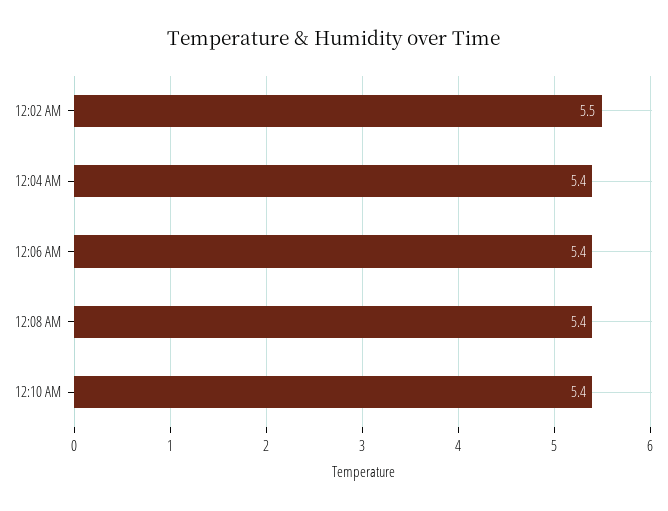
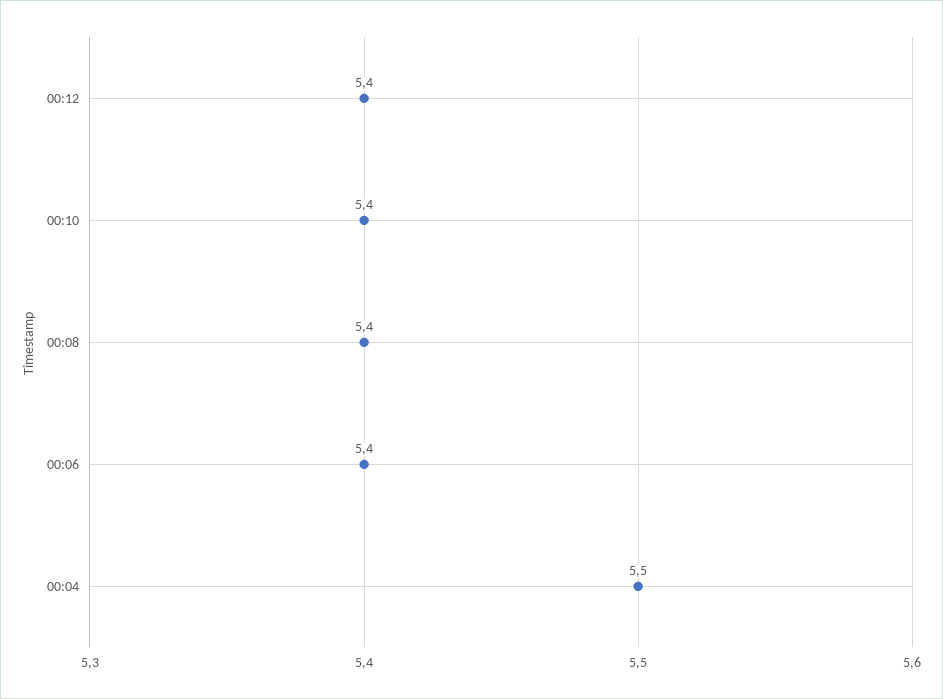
12:02 AM: 5.5 -> none
12:04 AM: 5.4 -> 5.5
00:12: none -> 5.4

